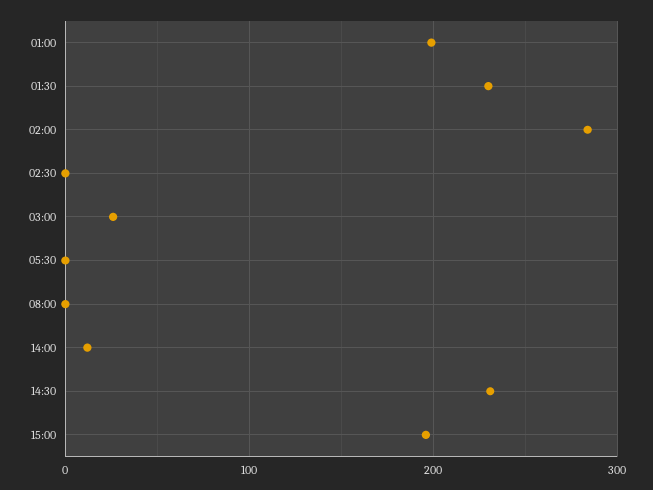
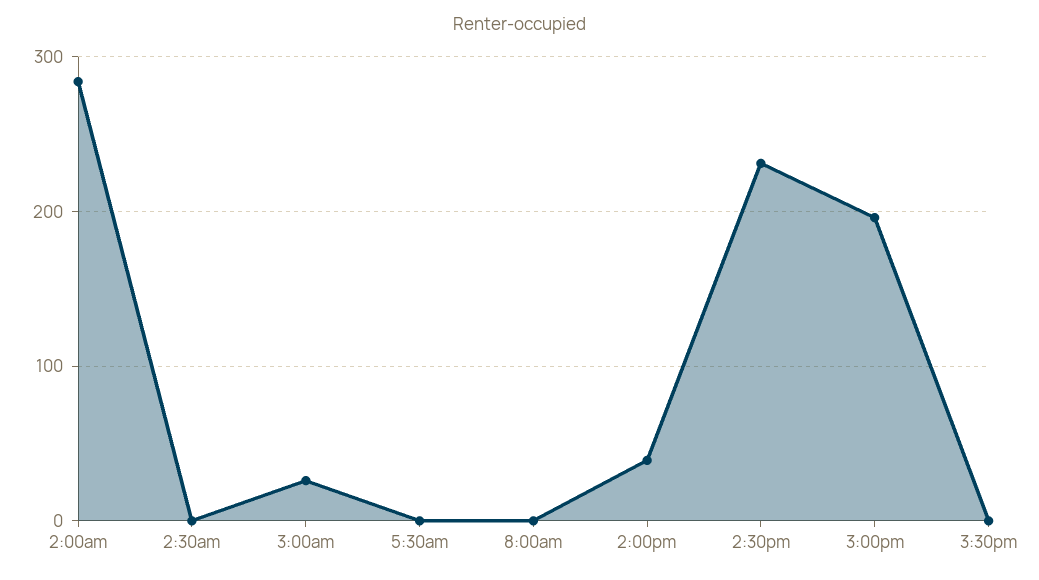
01:00: 200 -> none
01:30: 230 -> none
14:00: 10 -> 40
3:30pm: none -> 0

